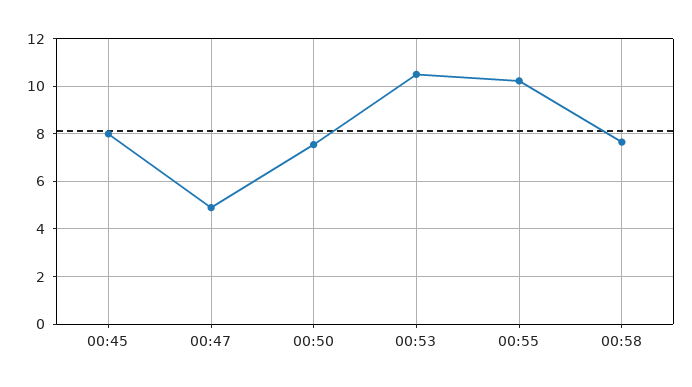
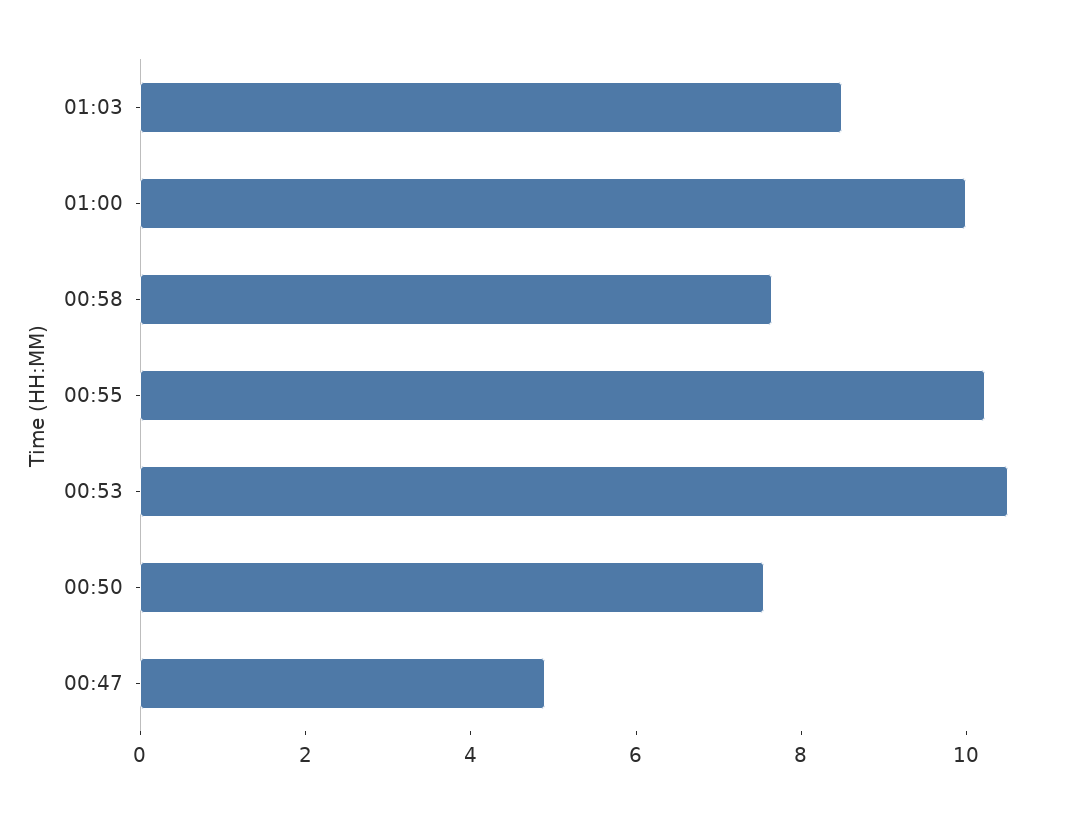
00:45: 8 -> none
01:03: none -> 8.5
01:00: none -> 10

